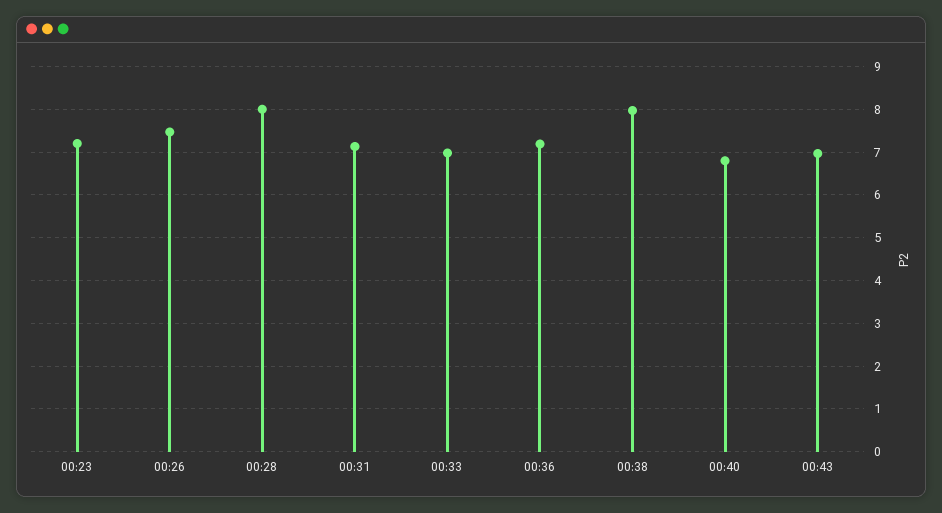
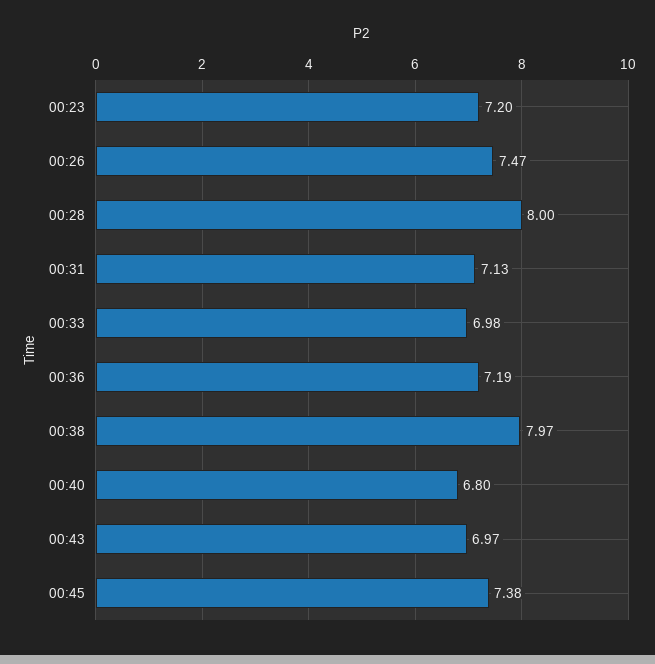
00:45: none -> 7.38

